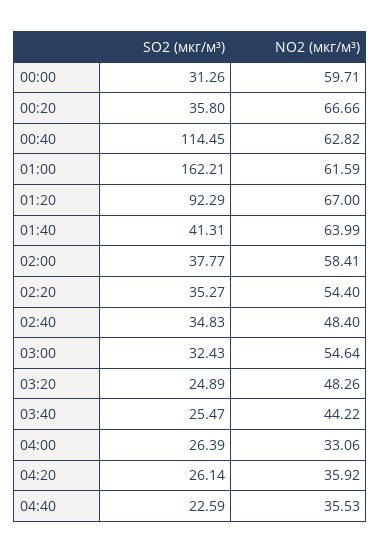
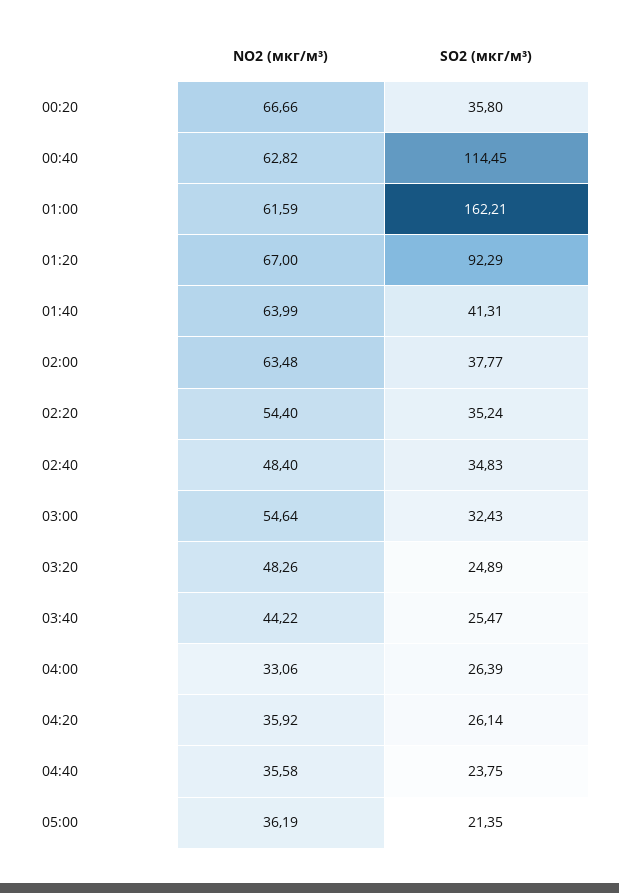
SO2 (мкг/м³), 00:00: 31.26 -> none
NO2 (мкг/м³), 00:00: 59.71 -> none
NO2 (мкг/м³), 02:00: 58.41 -> 63.48
SO2 (мкг/м³), 02:20: 35.27 -> 35.24
SO2 (мкг/м³), 04:40: 22.59 -> 23.75
NO2 (мкг/м³), 04:40: 35.53 -> 35.58
NO2 (мкг/м³), 05:00: none -> 36.19
SO2 (мкг/м³), 05:00: none -> 21.35

